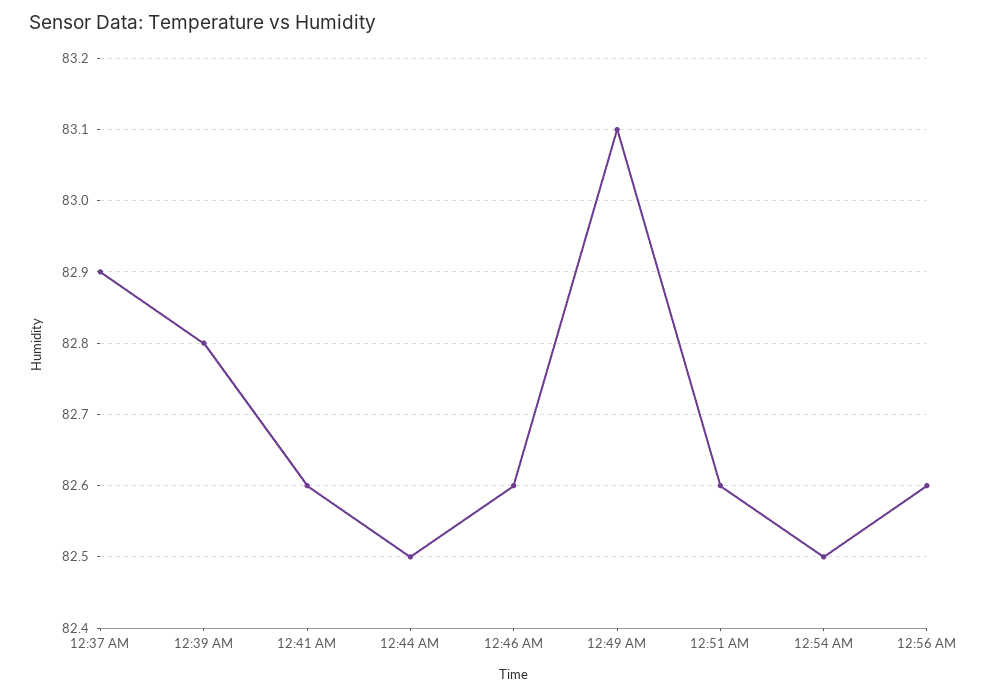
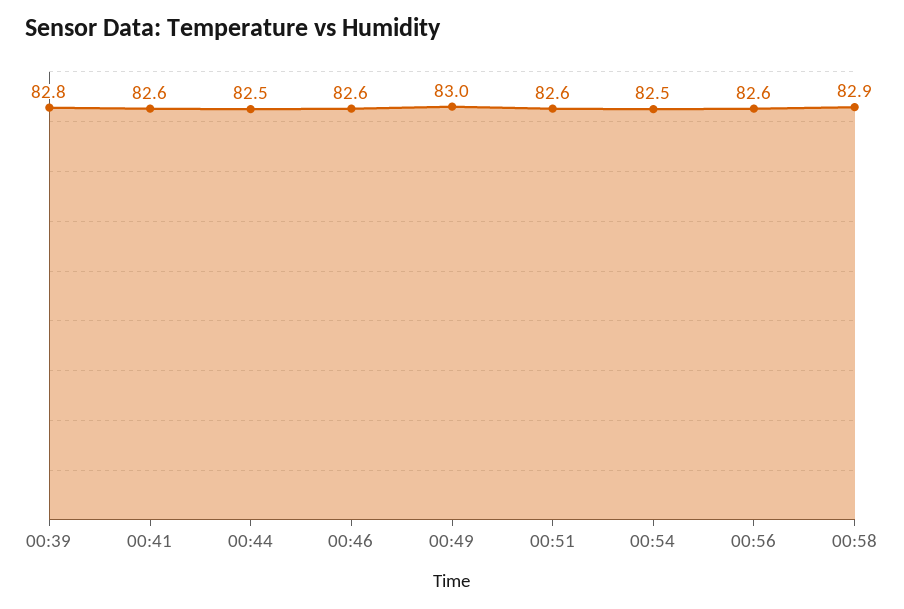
12:37 AM: 82.9 -> none
12:49 AM: 83.1 -> 83
00:58: none -> 82.9

